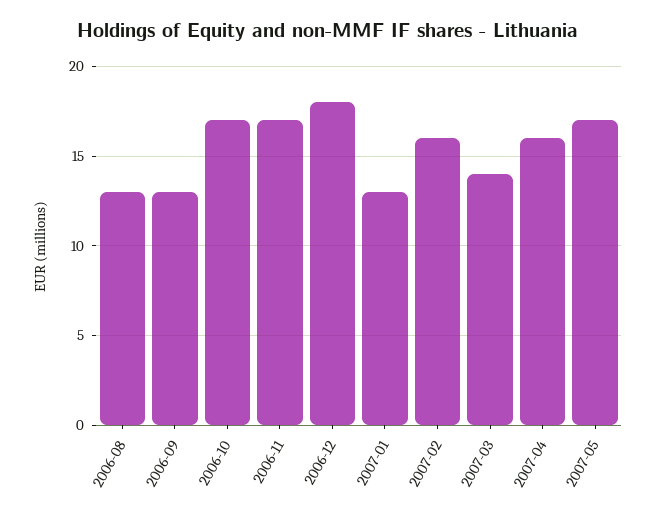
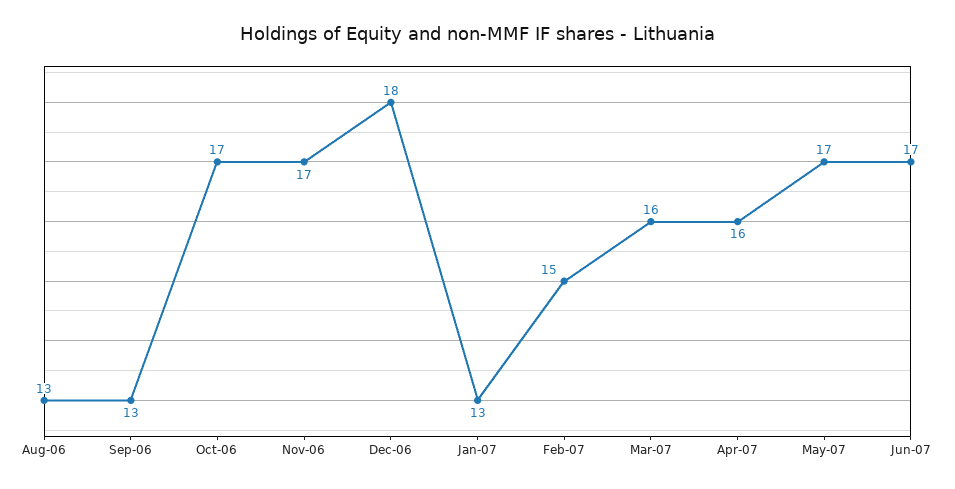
2007-02: 16 -> 15
2007-03: 14 -> 16
Jun-07: none -> 17

